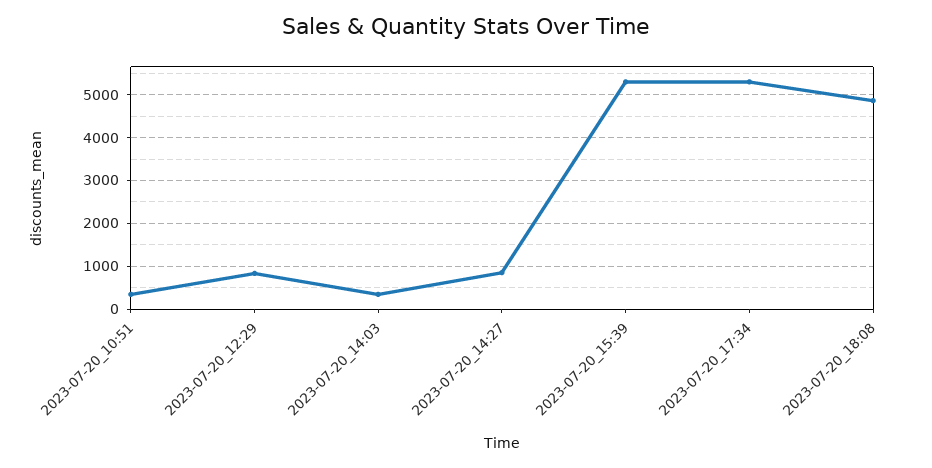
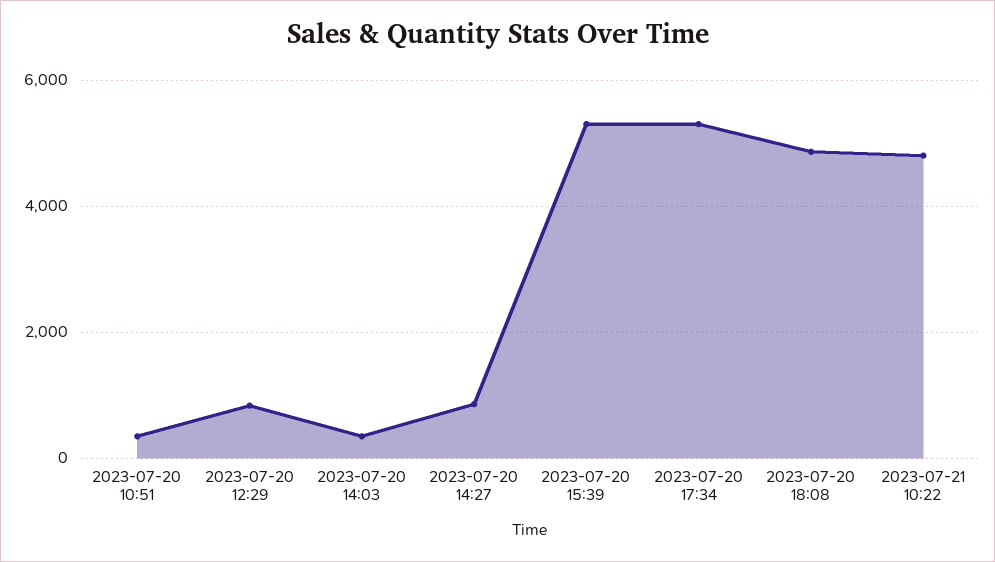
2023-07-21 10:22: none -> 4800

